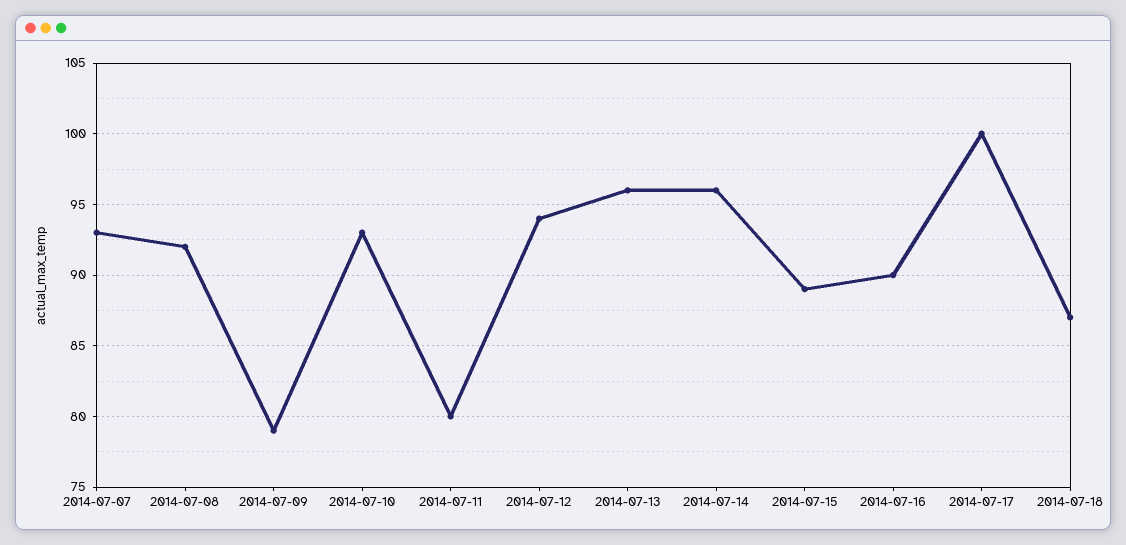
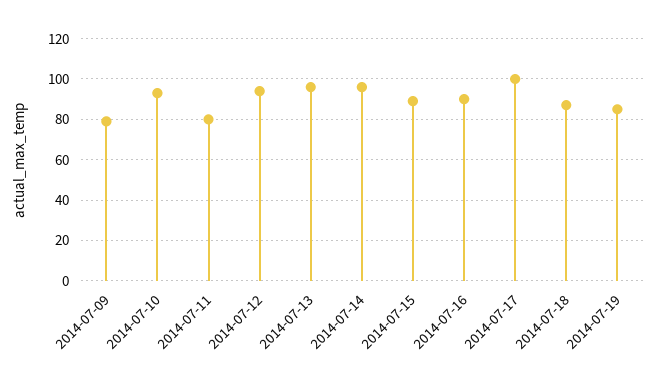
2014-07-07: 93 -> none
2014-07-08: 92 -> none
2014-07-19: none -> 85

